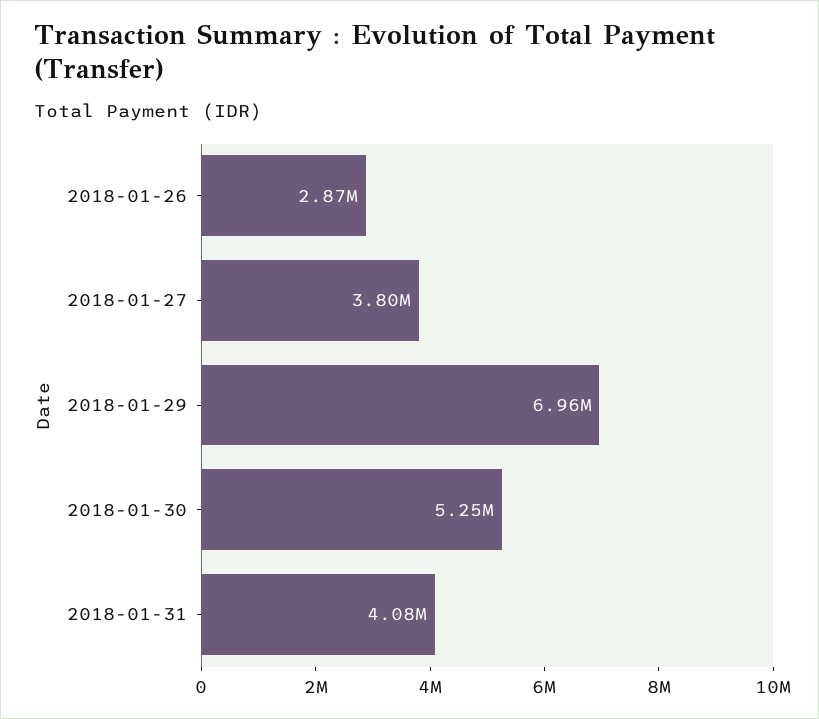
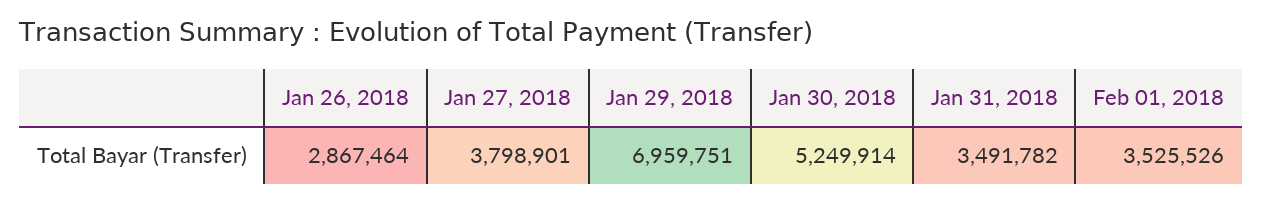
2018-01-31: 4080000 -> 3491782
Feb 01, 2018: none -> 3525526

